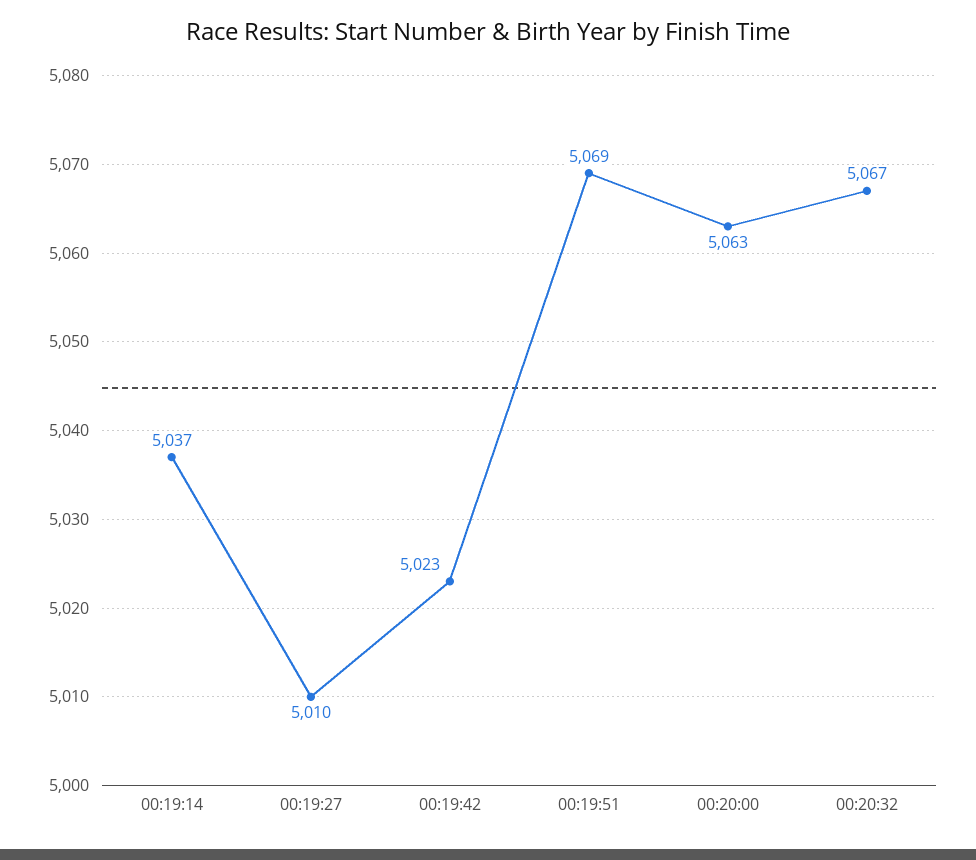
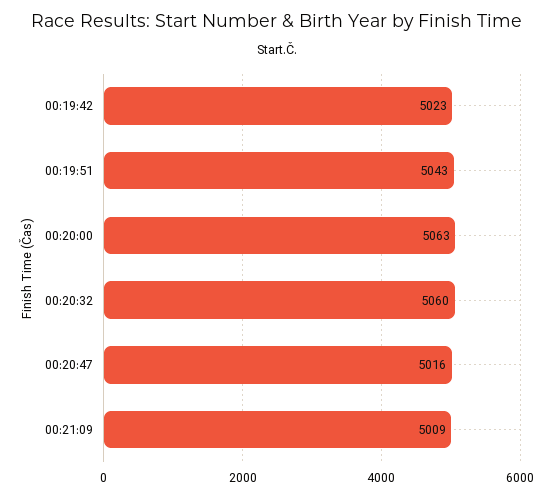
00:19:14: 5037 -> none
00:19:27: 5010 -> none
00:19:51: 5069 -> 5043
00:20:32: 5067 -> 5060
00:20:47: none -> 5016
00:21:09: none -> 5009

